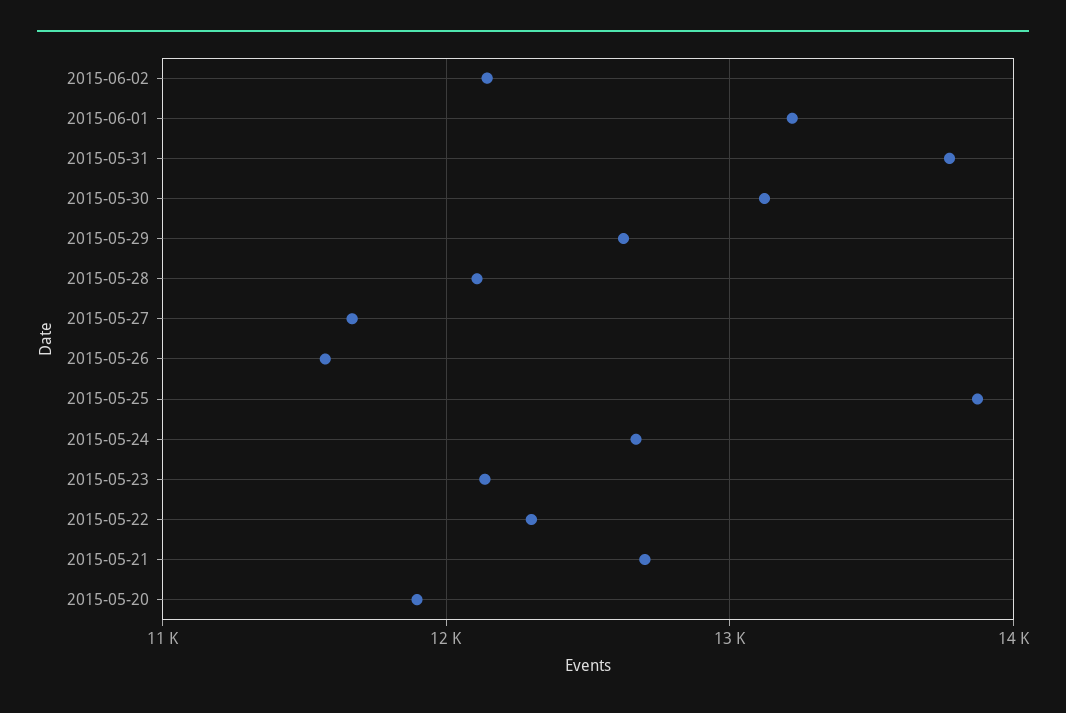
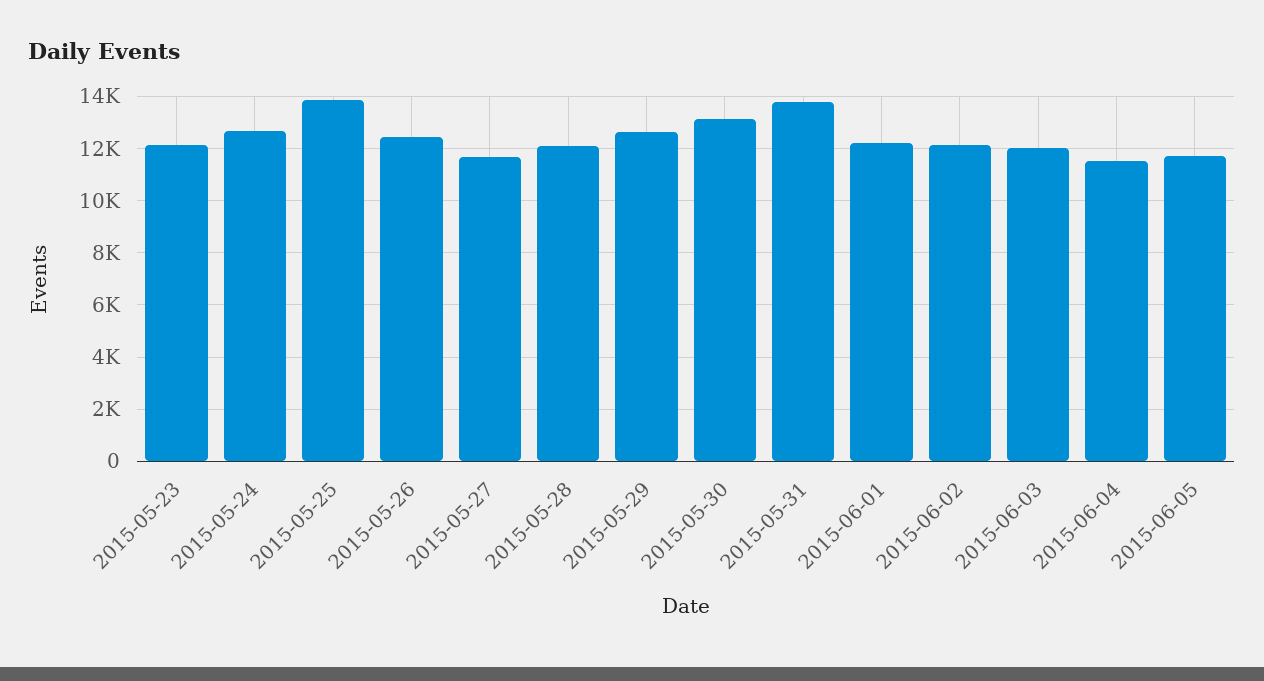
2015-06-01: 13200 -> 12250
2015-05-26: 11600 -> 12500
2015-05-22: 12300 -> none
2015-05-21: 12700 -> none
2015-05-20: 11900 -> none
2015-06-03: none -> 12000
2015-06-04: none -> 11500
2015-06-05: none -> 11750

